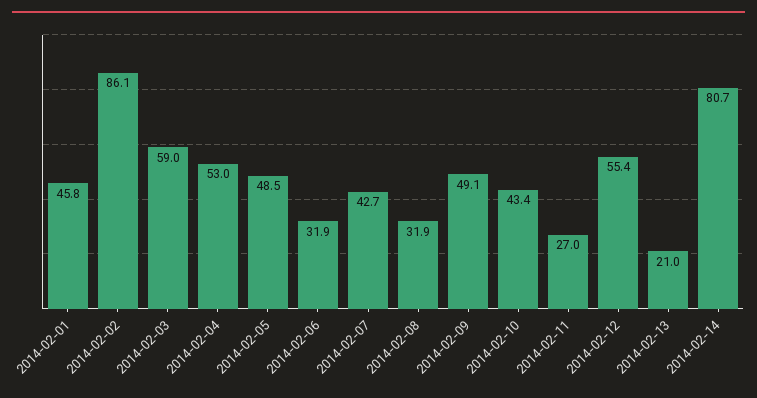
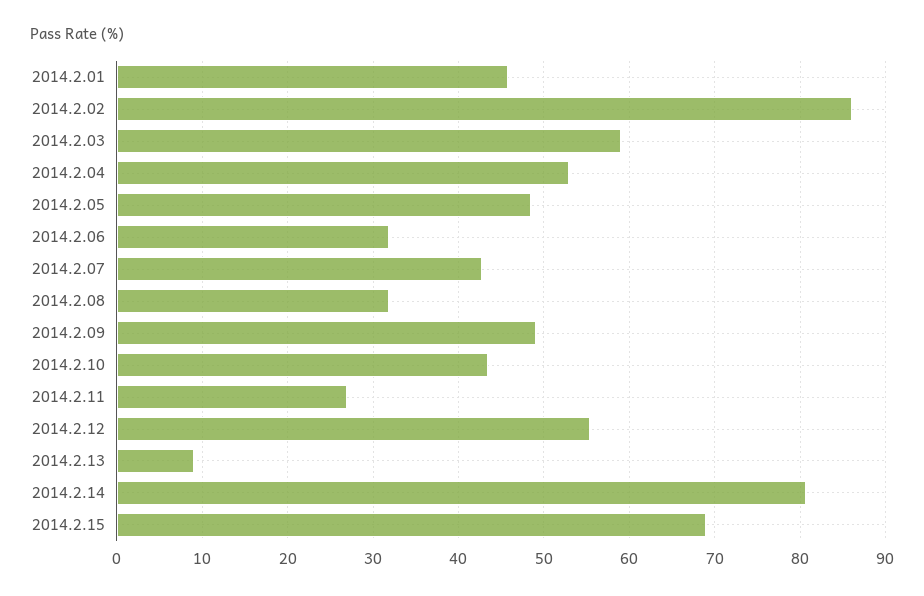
2014-02-13: 21 -> 9
2014.2.15: none -> 69

